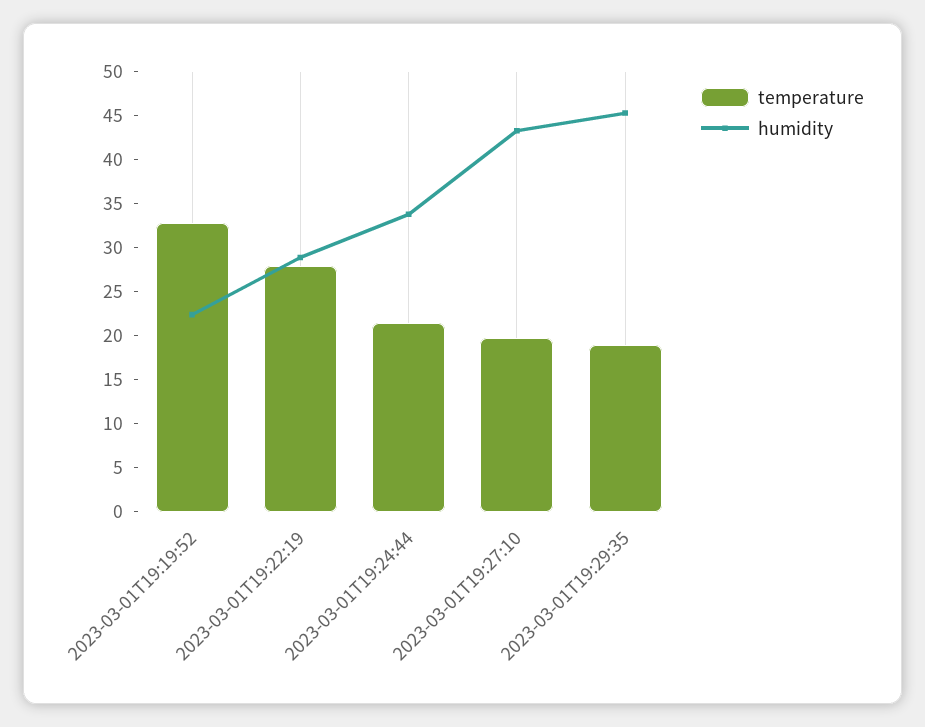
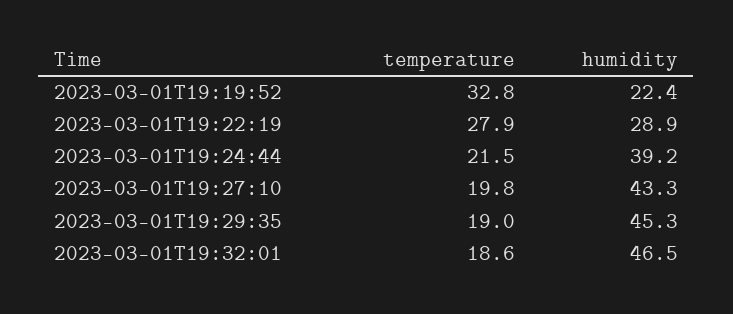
humidity, 2023-03-01T19:24:44: 34 -> 39.2
temperature, 2023-03-01T19:32:01: none -> 18.6
humidity, 2023-03-01T19:32:01: none -> 46.5

